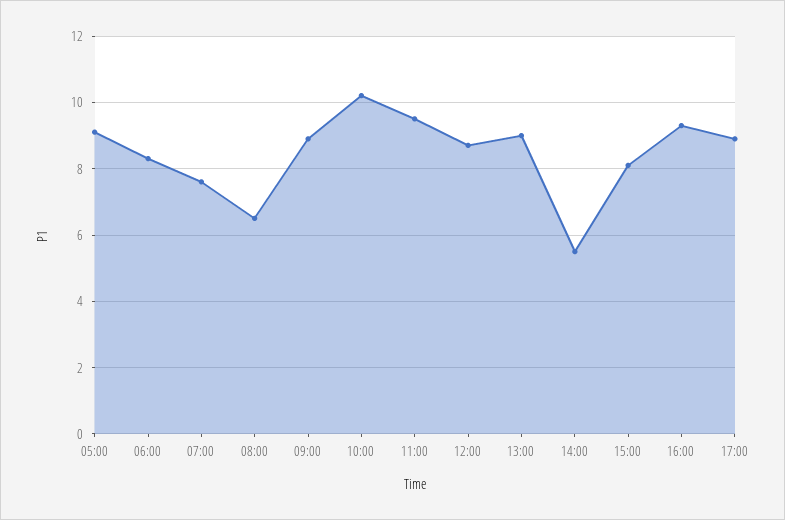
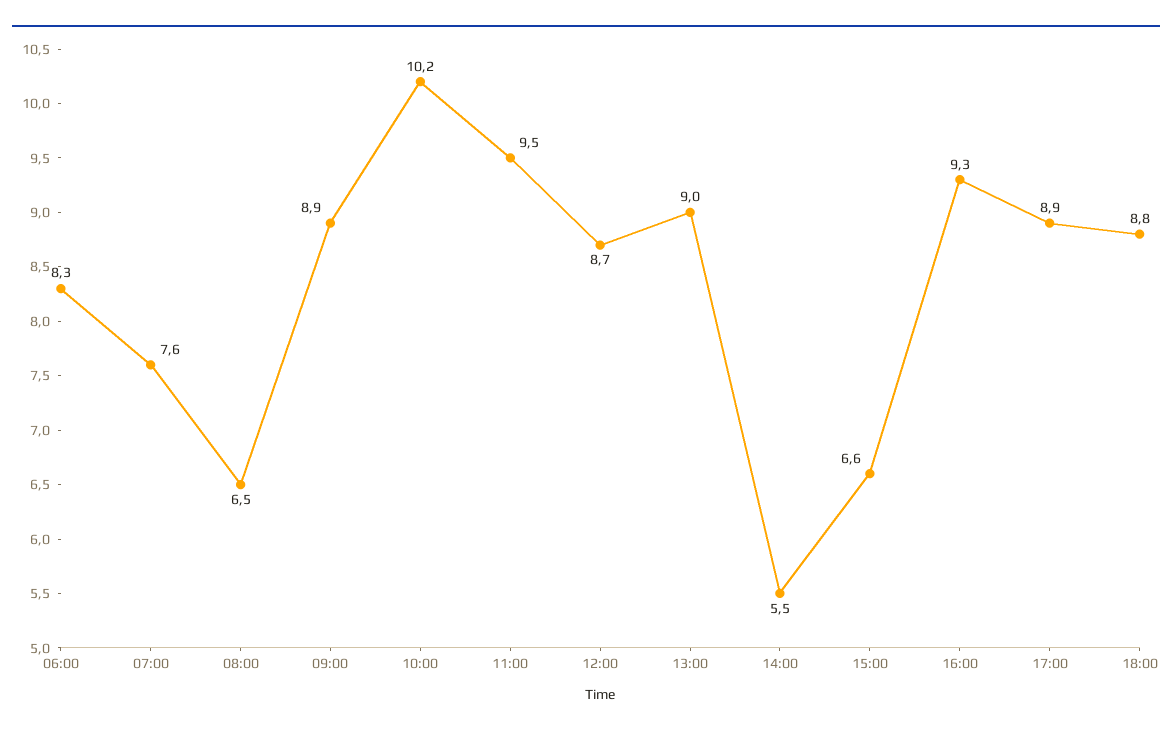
05:00: 9 -> none
15:00: 8 -> 6.6
18:00: none -> 8.8

